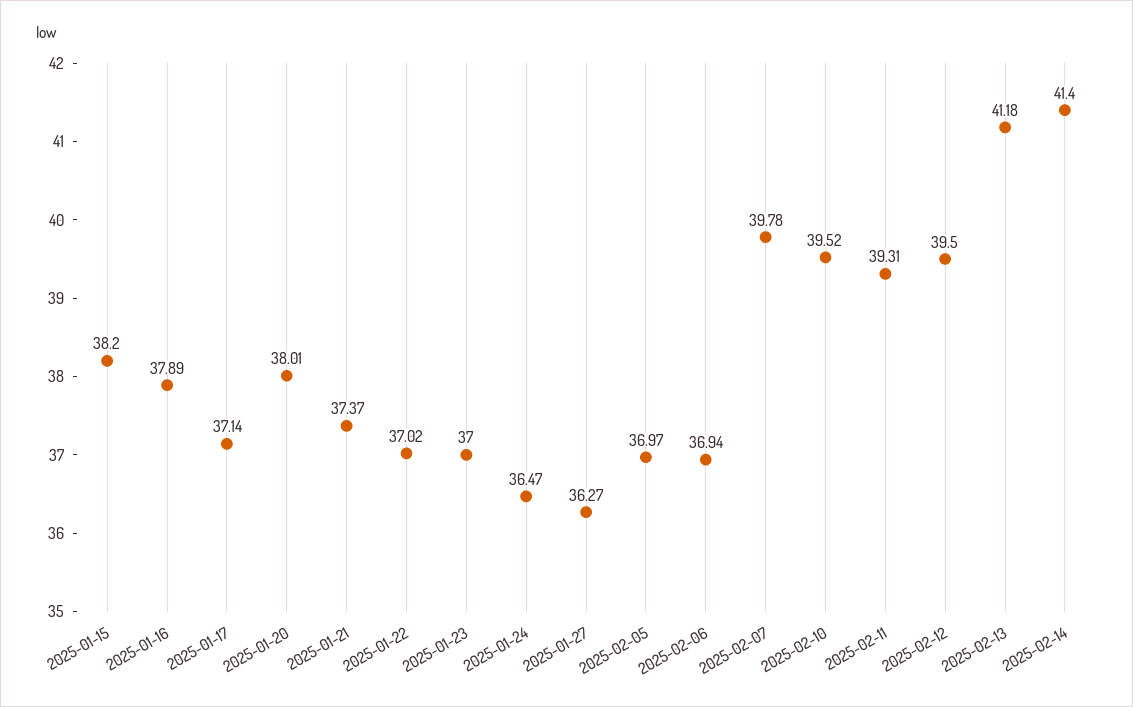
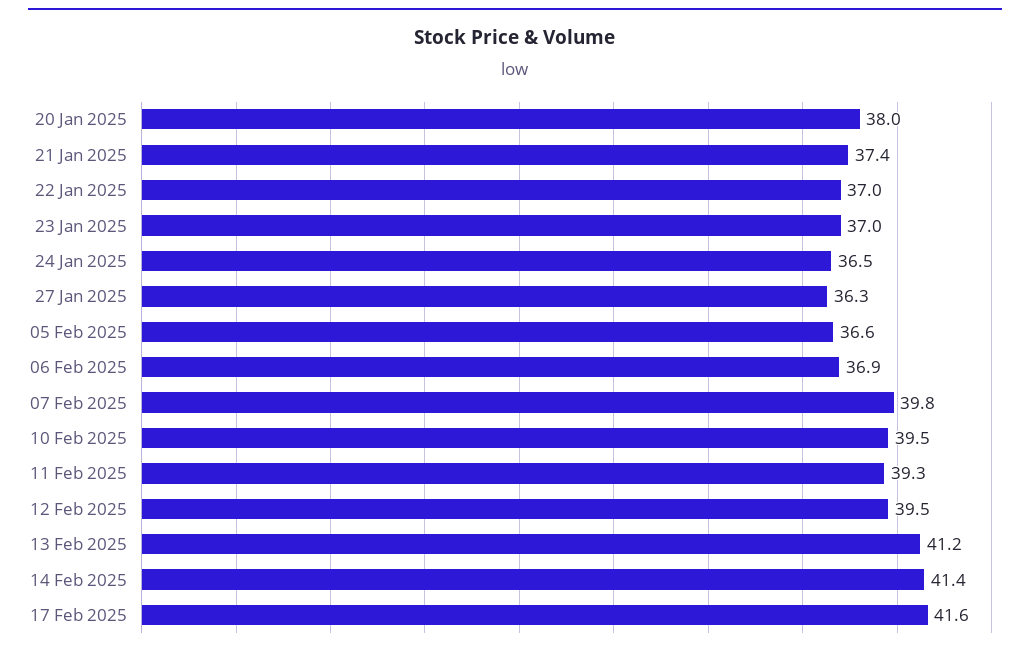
2025-01-15: 38.2 -> none
2025-01-16: 37.89 -> none
2025-01-17: 37.14 -> none
2025-02-05: 36.97 -> 36.6
17 Feb 2025: none -> 41.6

